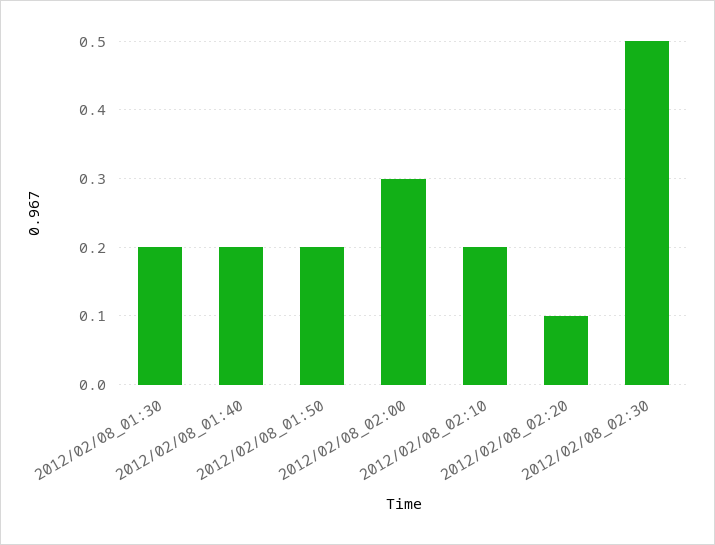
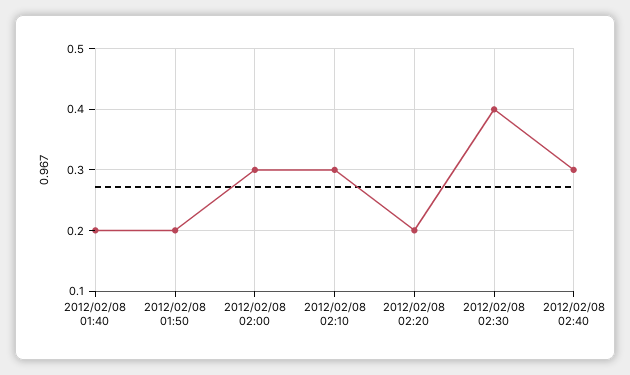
2012/02/08_01:30: 0.2 -> none
2012/02/08_02:10: 0.2 -> 0.3
2012/02/08_02:20: 0.1 -> 0.2
2012/02/08_02:30: 0.5 -> 0.4
2012/02/08 02:40: none -> 0.3

